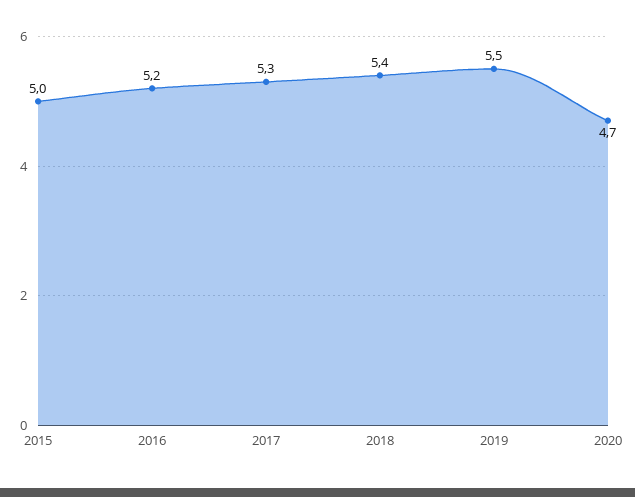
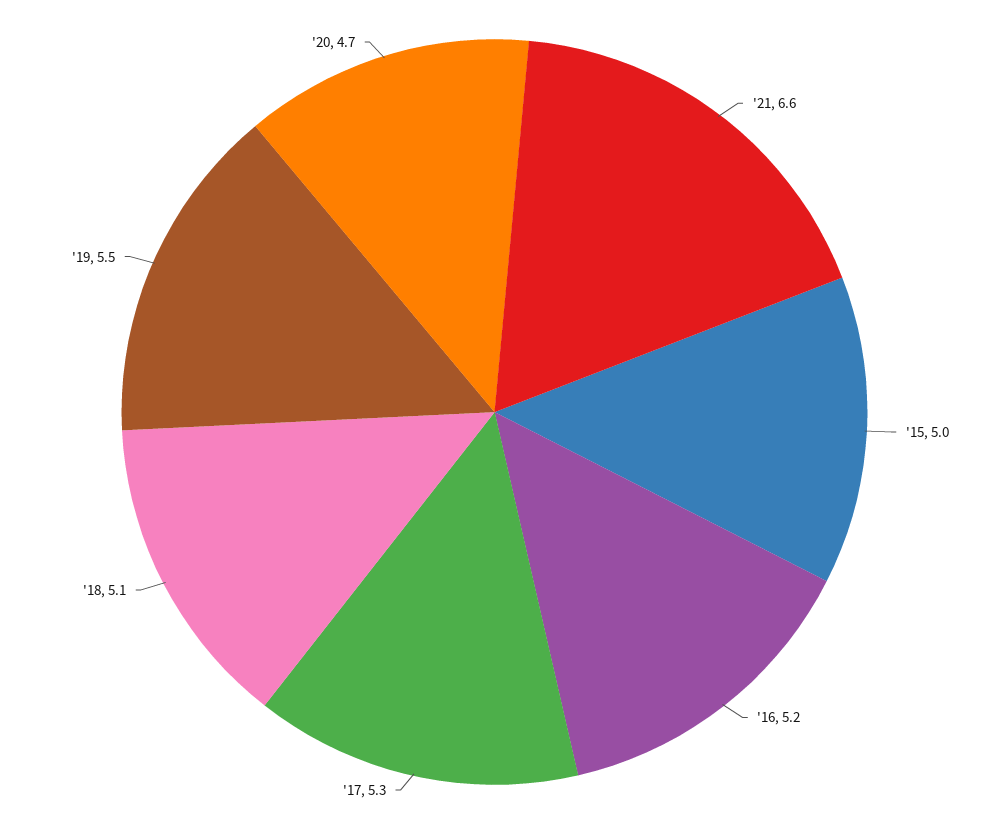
2018: 5.4 -> 5.1
'21: none -> 6.6

